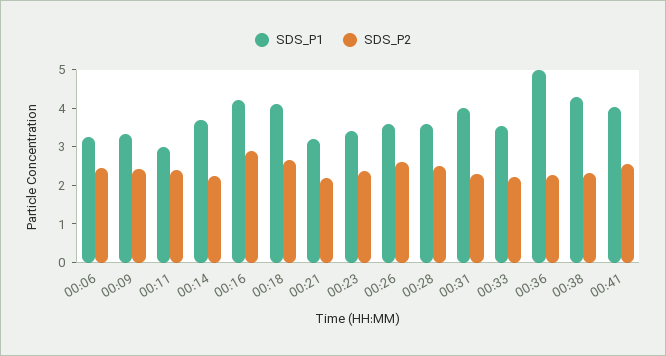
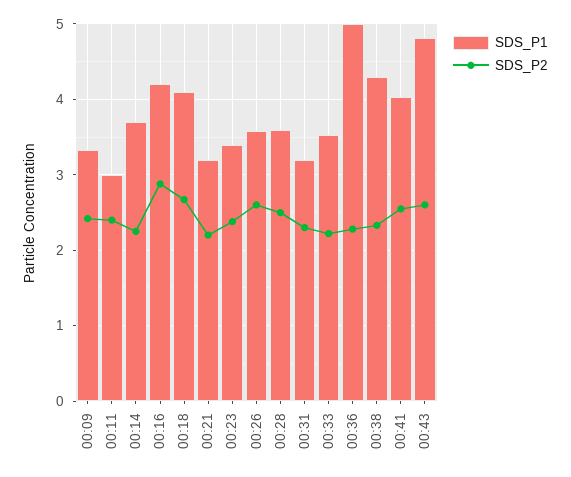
SDS_P1, 00:06: 3.25 -> none
SDS_P2, 00:06: 2.5 -> none
SDS_P1, 00:31: 4 -> 3.2
SDS_P1, 00:43: none -> 4.8
SDS_P2, 00:43: none -> 2.6

